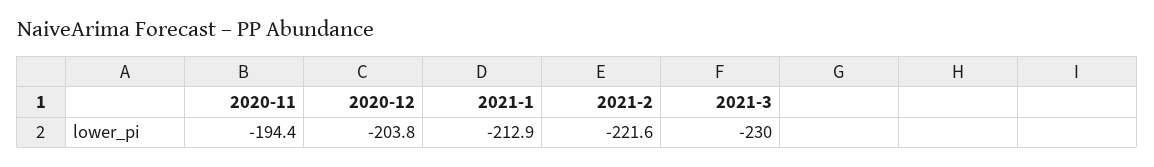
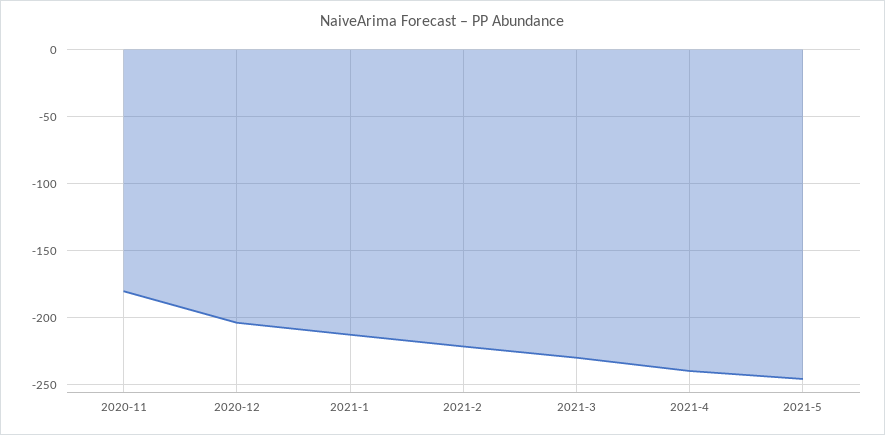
2020-11: -194.4 -> -180
2021-4: none -> -240
2021-5: none -> -245

